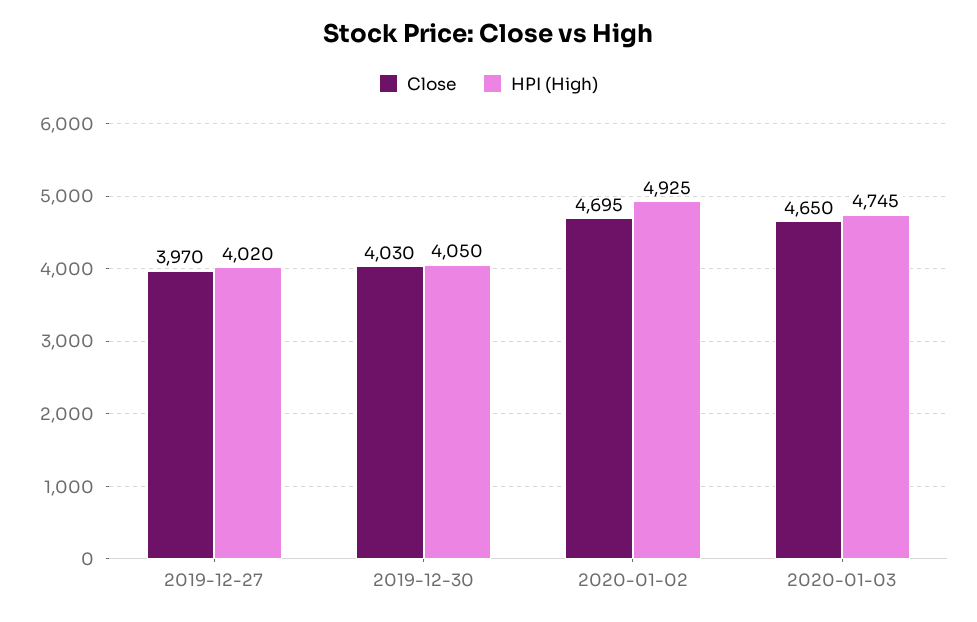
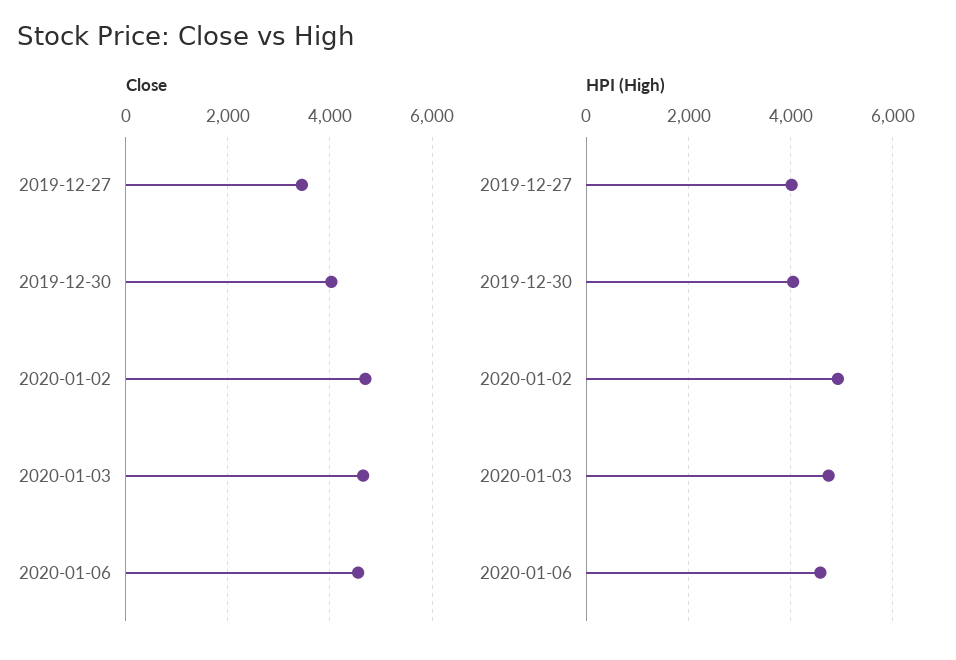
Close, 2019-12-27: 3970 -> 3400
Close, 2020-01-06: none -> 4600
HPI (High), 2020-01-06: none -> 4600

